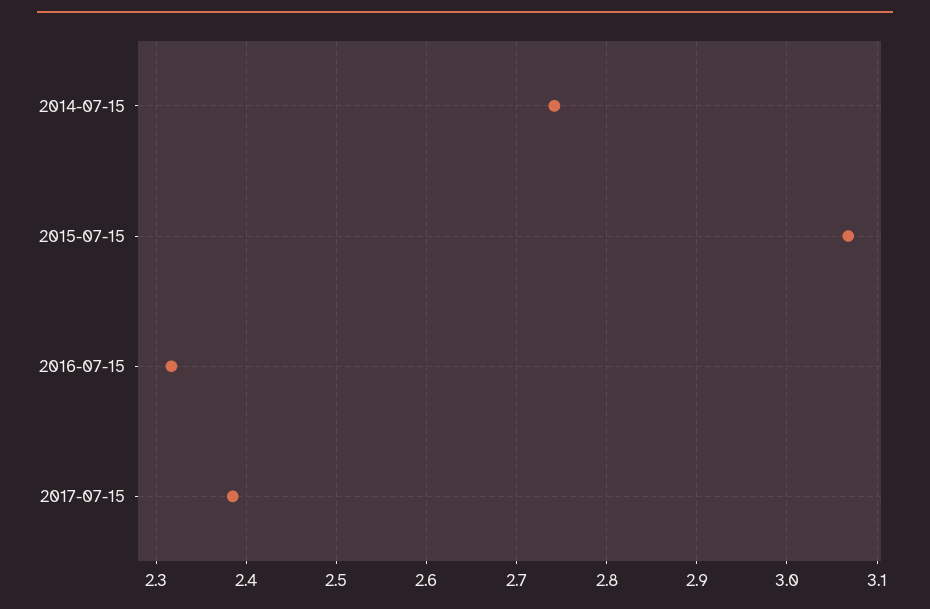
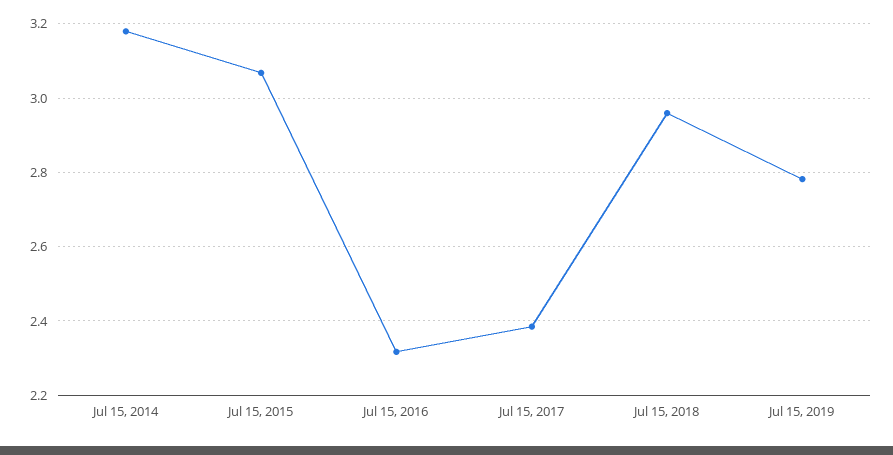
2014-07-15: 2.74 -> 3.18
Jul 15, 2018: none -> 2.96
Jul 15, 2019: none -> 2.78

